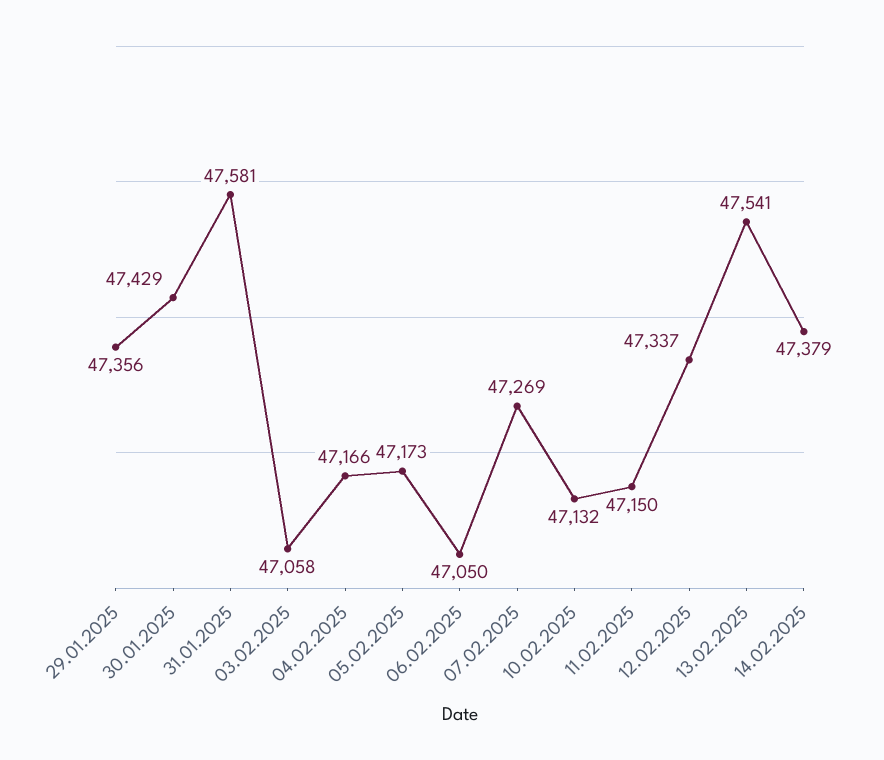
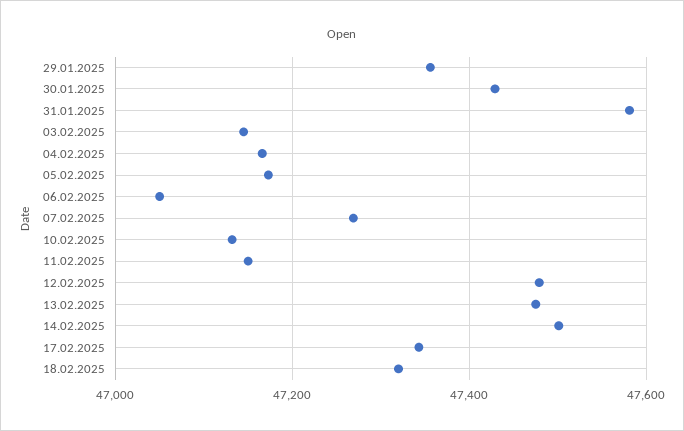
03.02.2025: 47058 -> 47140
12.02.2025: 47337 -> 47480
13.02.2025: 47541 -> 47480
14.02.2025: 47379 -> 47500
17.02.2025: none -> 47340
18.02.2025: none -> 47320

